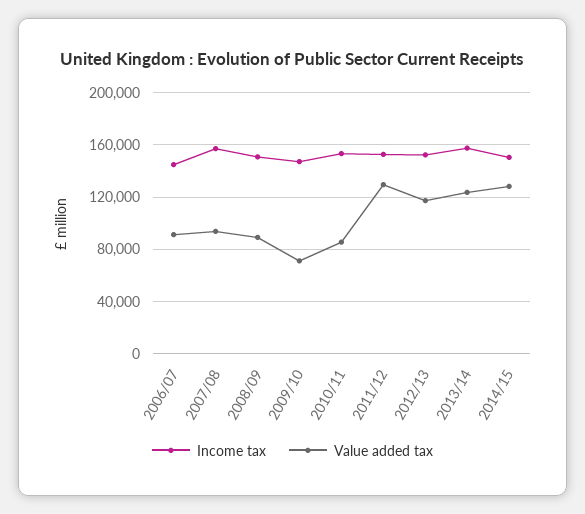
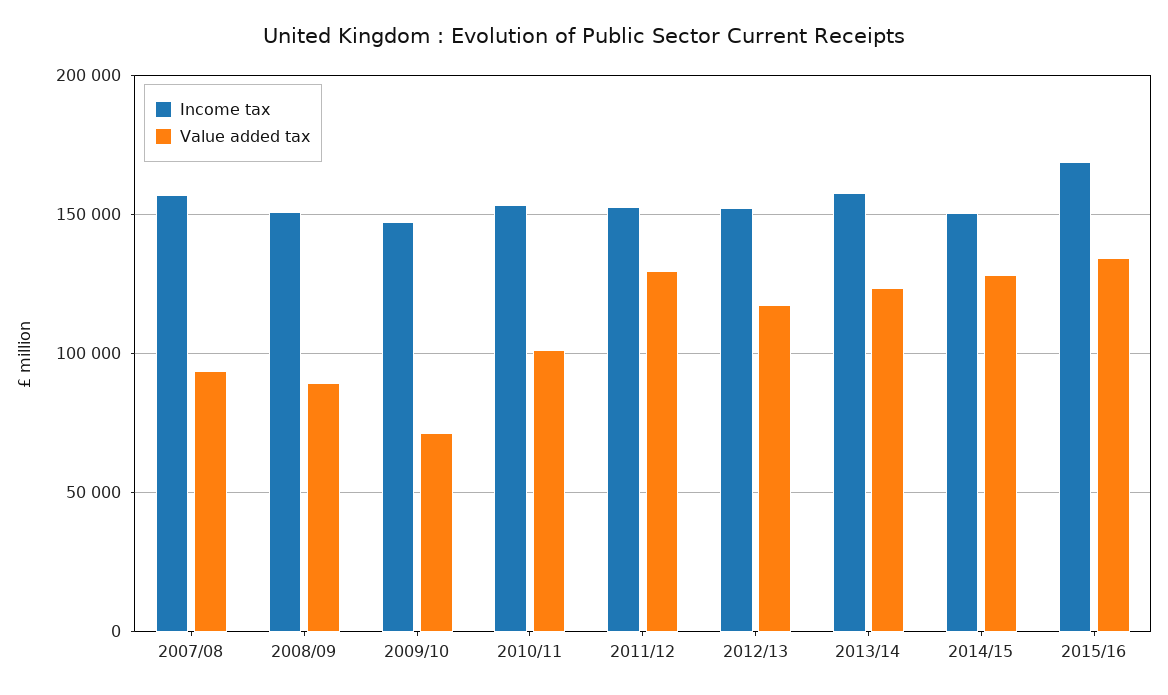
Income tax, 2006/07: 145000 -> none
Value added tax, 2006/07: 90000 -> none
Value added tax, 2010/11: 85000 -> 100000
Income tax, 2015/16: none -> 170000
Value added tax, 2015/16: none -> 135000

